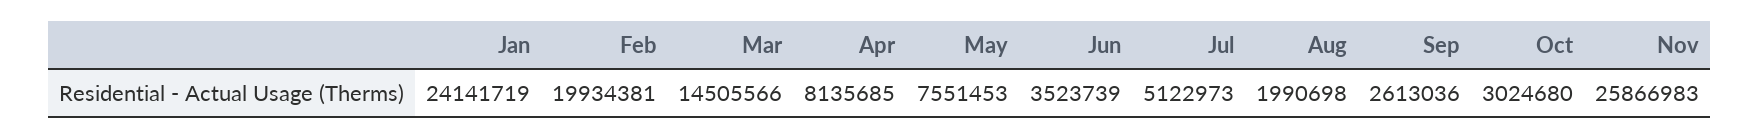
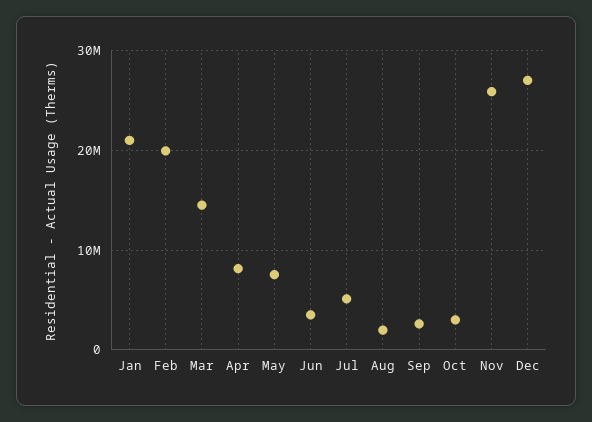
Jan: 24141719 -> 21000000
Dec: none -> 27000000

